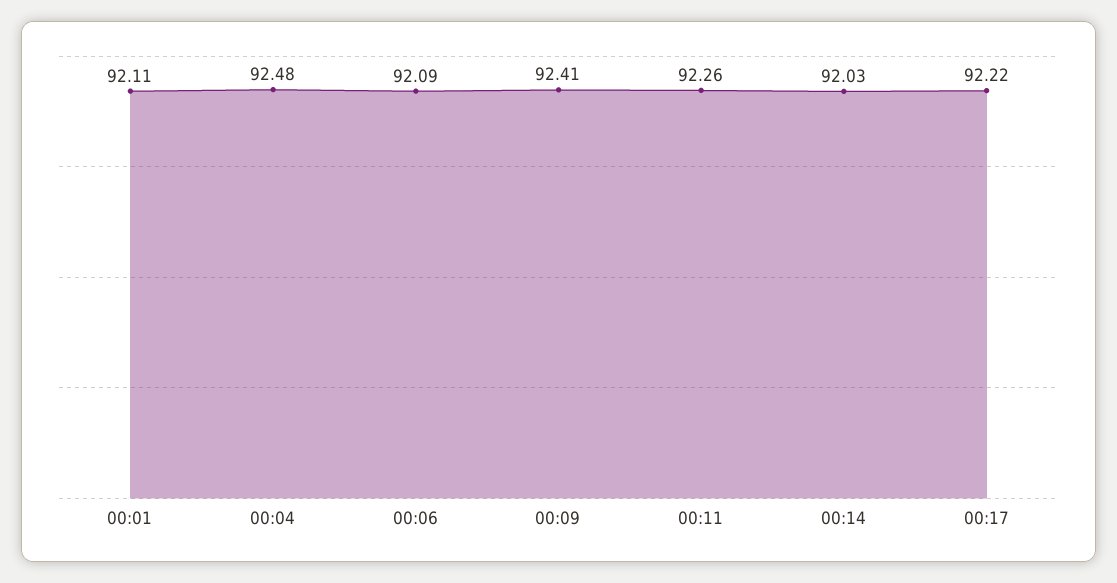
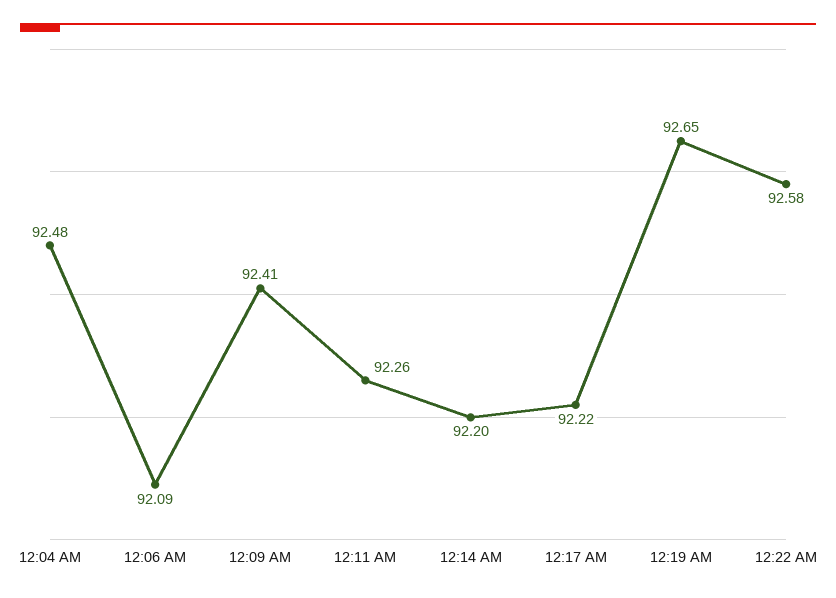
00:01: 92.11 -> none
00:14: 92.03 -> 92.2
12:19 AM: none -> 92.65
12:22 AM: none -> 92.58

